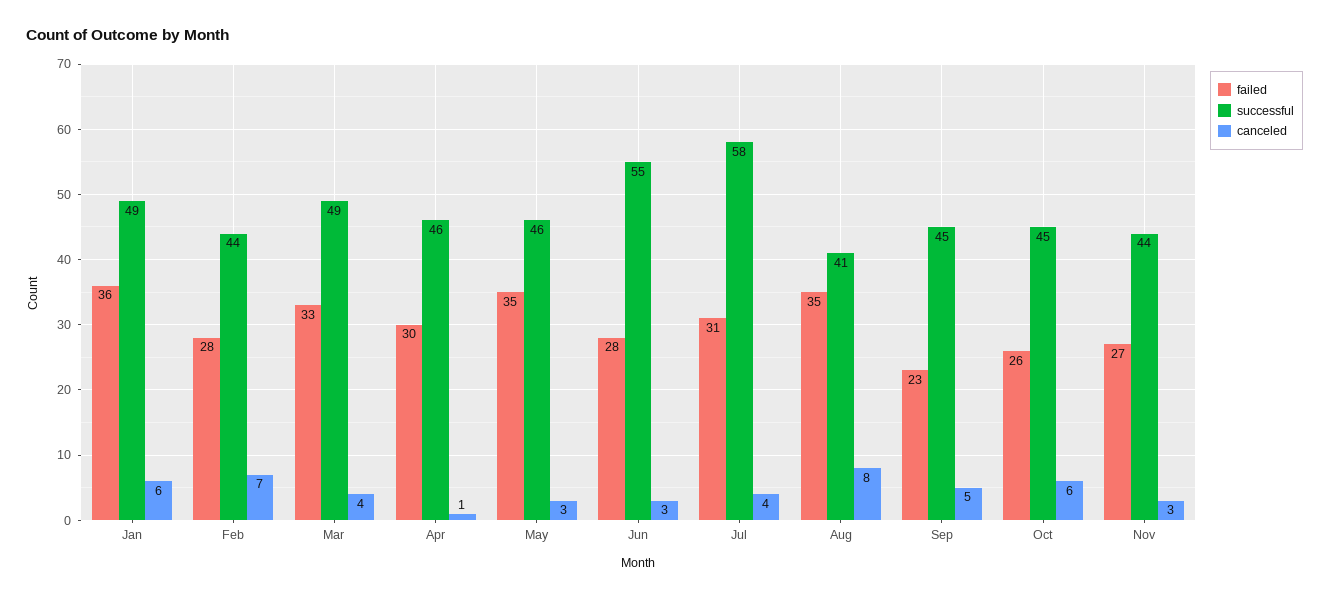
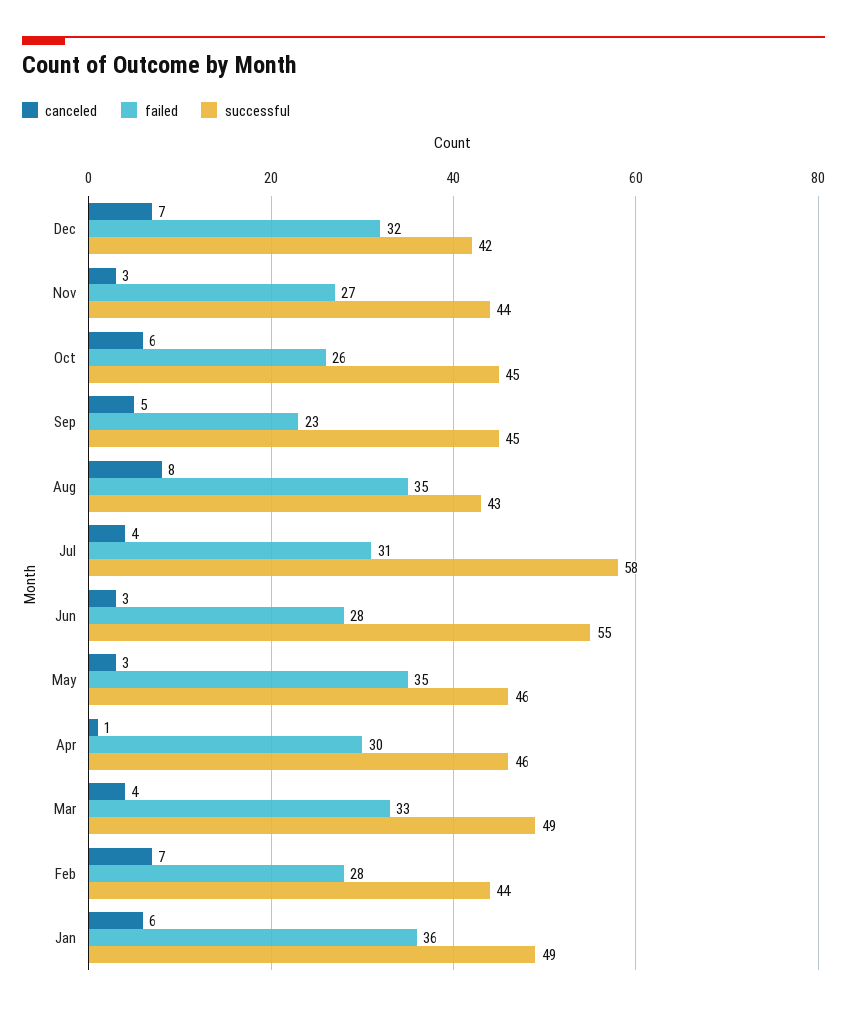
successful, Aug: 41 -> 43
canceled, Dec: none -> 7
failed, Dec: none -> 32
successful, Dec: none -> 42

